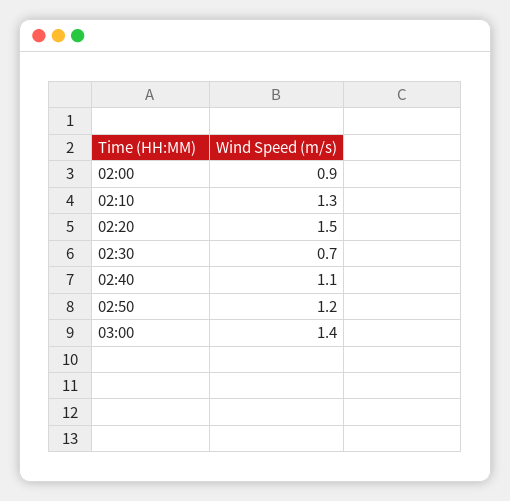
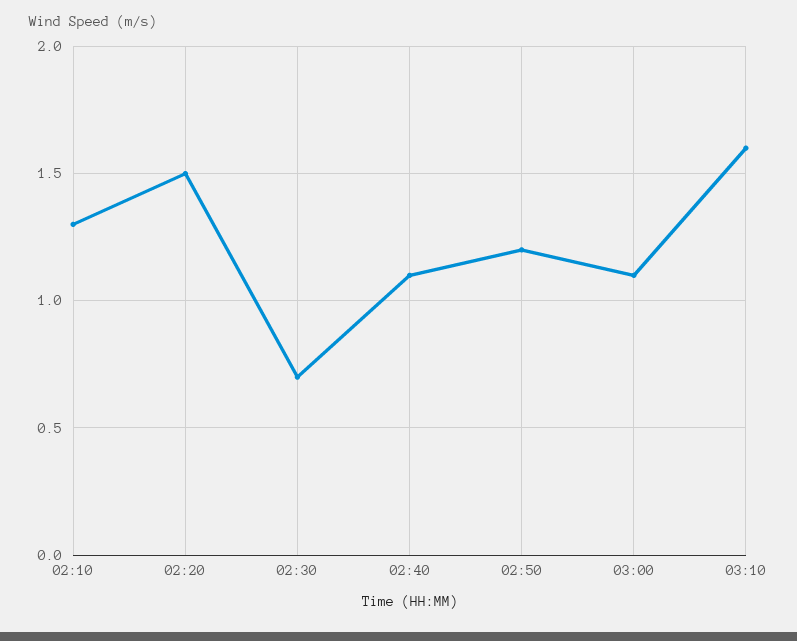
02:00: 0.9 -> none
03:00: 1.4 -> 1.1
03:10: none -> 1.6

